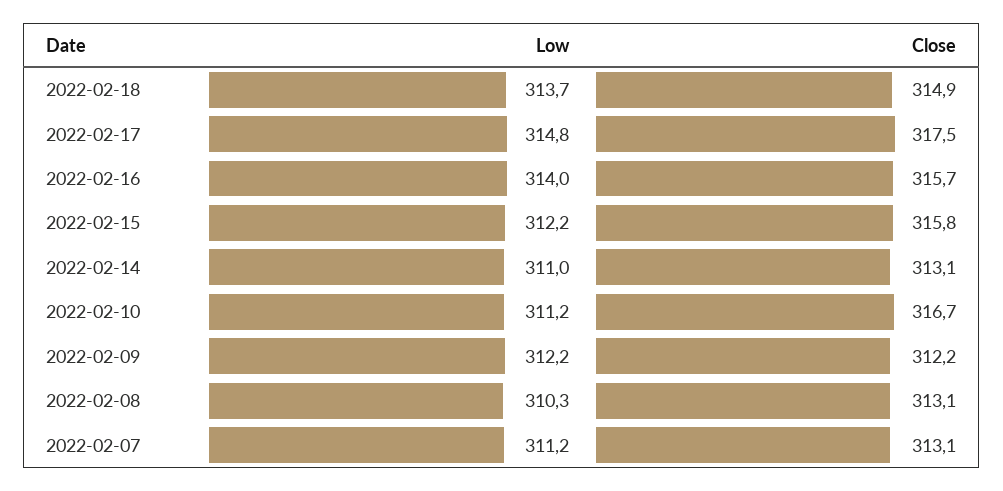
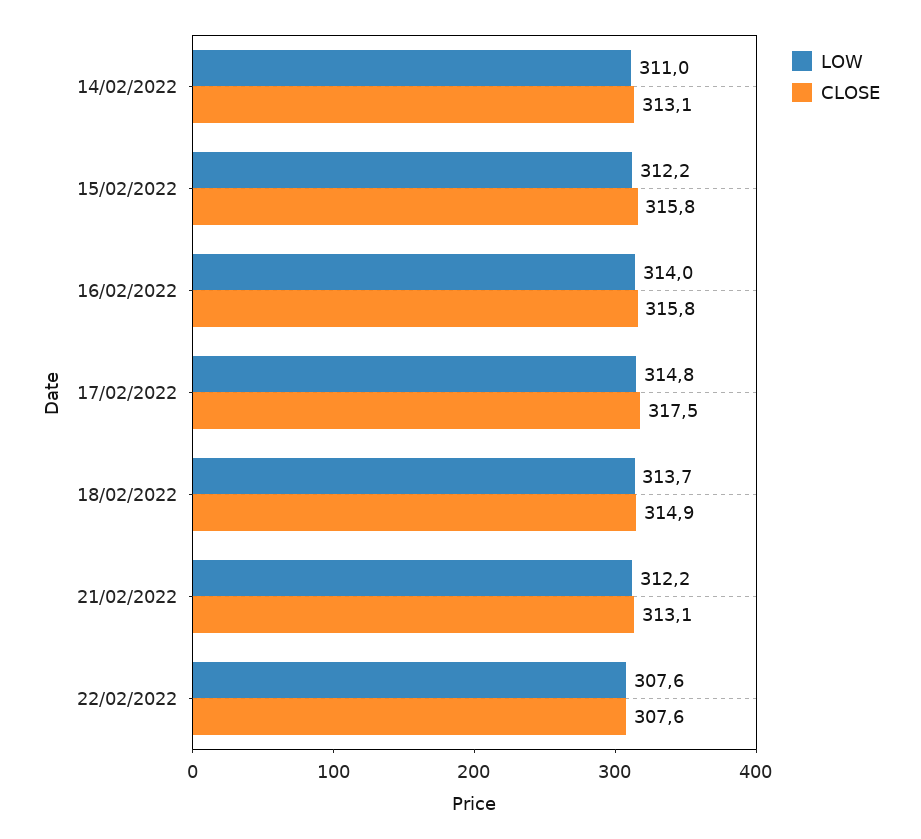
Close, 2022-02-16: 315.7 -> 315.8
Low, 2022-02-10: 311.2 -> none
Close, 2022-02-10: 316.7 -> none
Low, 2022-02-09: 312.2 -> none
Close, 2022-02-09: 312.2 -> none
Low, 2022-02-08: 310.3 -> none
Close, 2022-02-08: 313.1 -> none
Low, 2022-02-07: 311.2 -> none
Close, 2022-02-07: 313.1 -> none
Low, 21/02/2022: none -> 312.2
Close, 21/02/2022: none -> 313.1
Low, 22/02/2022: none -> 307.6
Close, 22/02/2022: none -> 307.6

